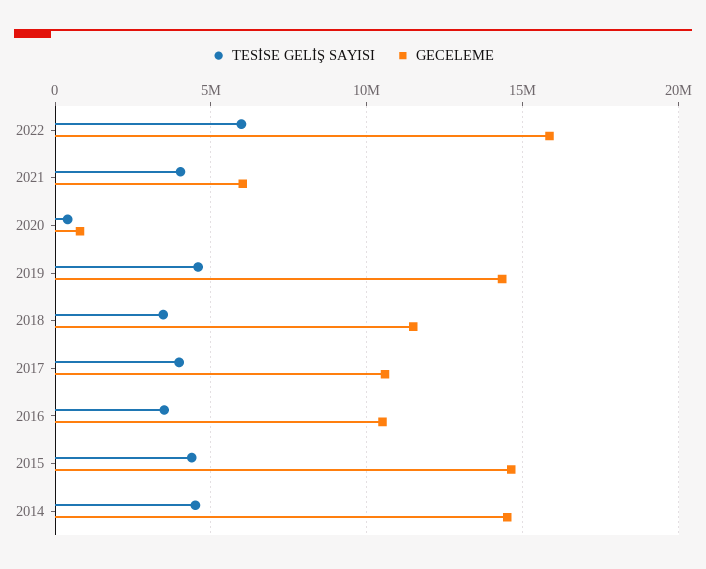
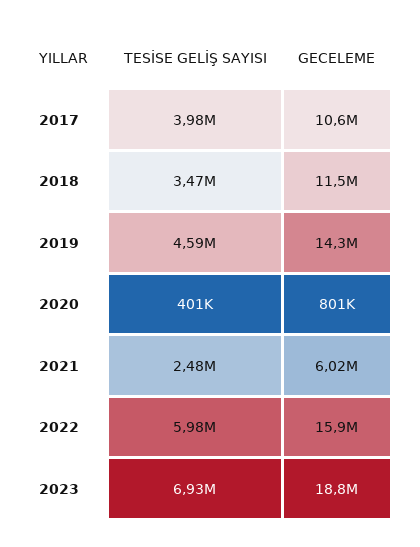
TESİSE GELİŞ SAYISI, 2021: 4000000 -> 2480000
TESİSE GELİŞ SAYISI, 2016: 3500000 -> none
GECELEME, 2016: 10500000 -> none
TESİSE GELİŞ SAYISI, 2015: 4500000 -> none
GECELEME, 2015: 14500000 -> none
TESİSE GELİŞ SAYISI, 2014: 4500000 -> none
GECELEME, 2014: 14500000 -> none
TESİSE GELİŞ SAYISI, 2023: none -> 6930000
GECELEME, 2023: none -> 18800000

